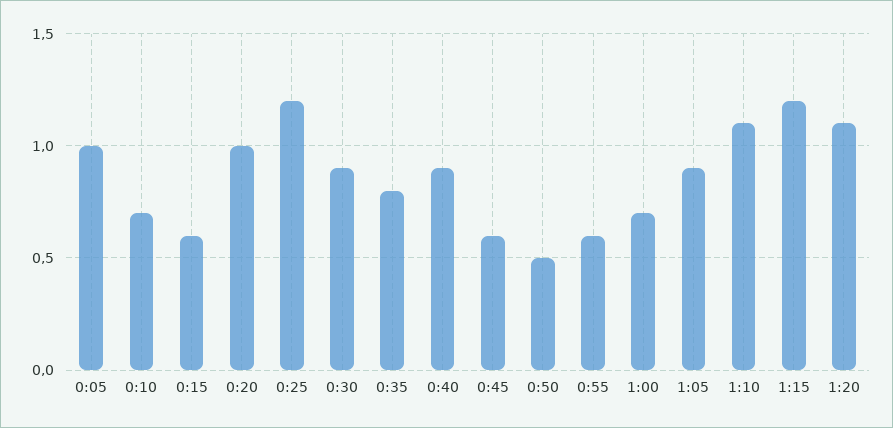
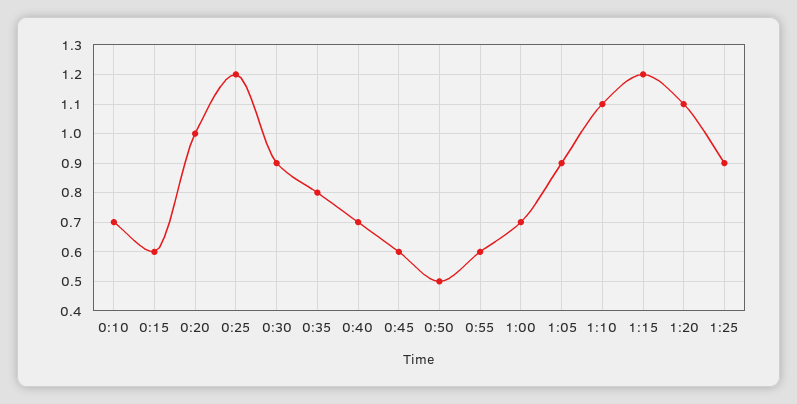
0:05: 1 -> none
0:40: 0.9 -> 0.7
1:25: none -> 0.9

